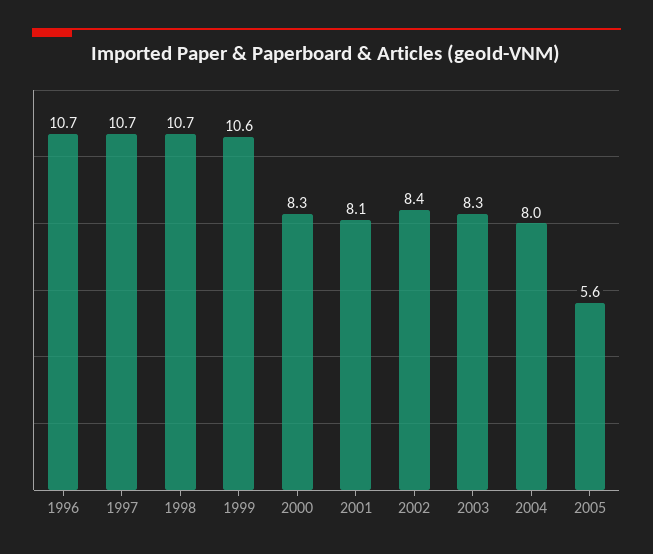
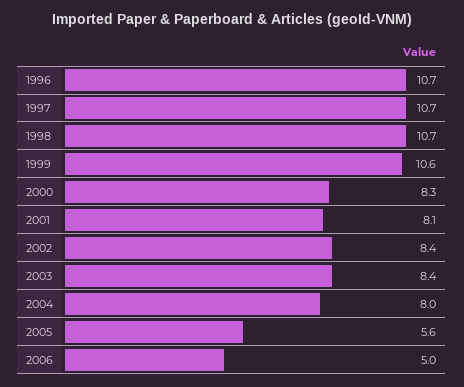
2003: 8.3 -> 8.4
2006: none -> 5

